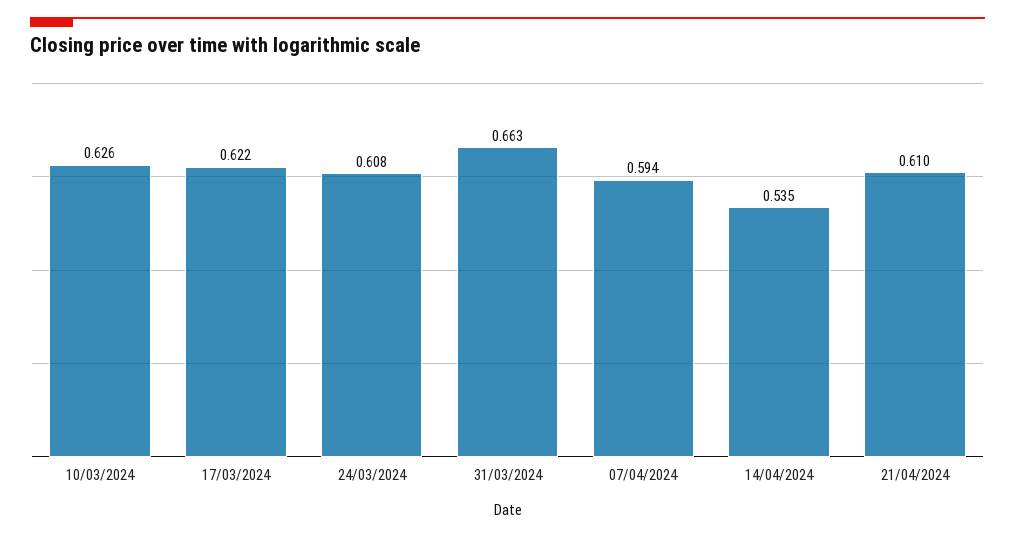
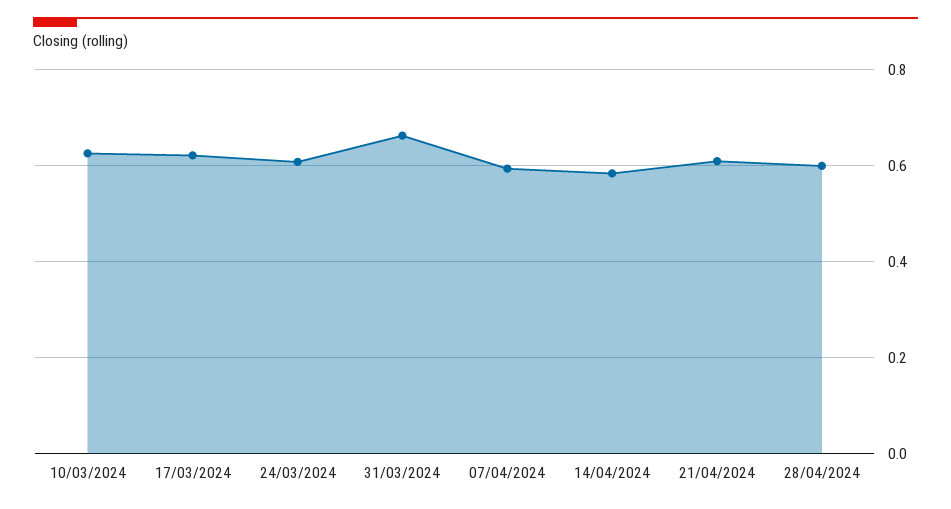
14/04/2024: 0.535 -> 0.58
28/04/2024: none -> 0.6

